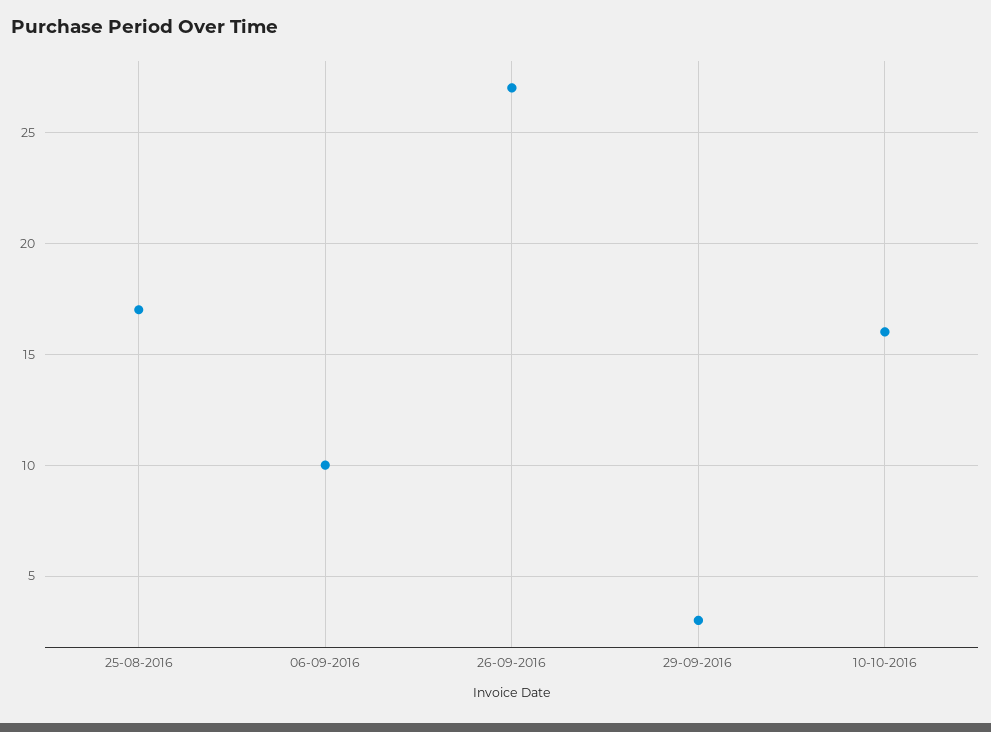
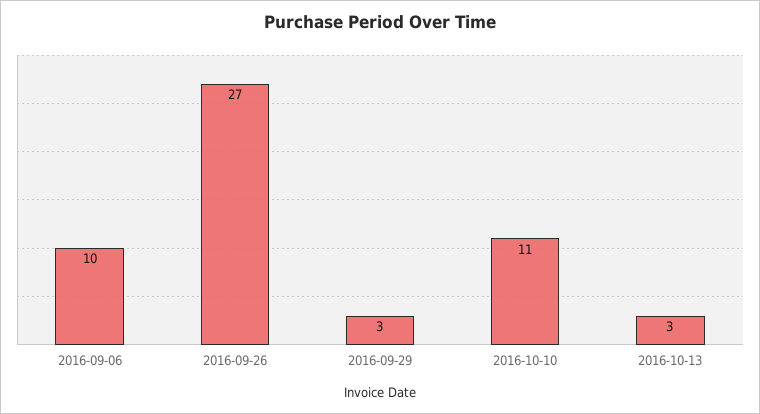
25-08-2016: 17 -> none
10-10-2016: 16 -> 11
2016-10-13: none -> 3

